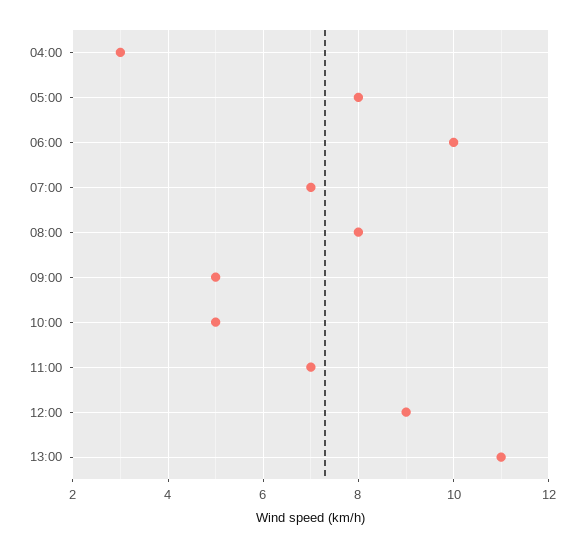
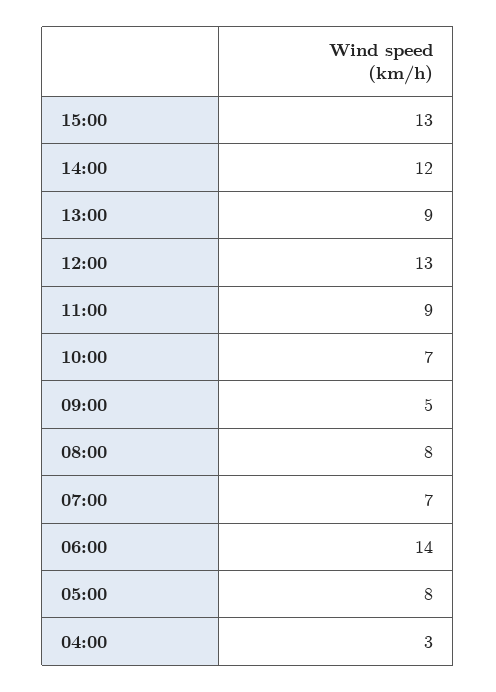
06:00: 10 -> 14
10:00: 5 -> 7
11:00: 7 -> 9
12:00: 9 -> 13
13:00: 11 -> 9
15:00: none -> 13
14:00: none -> 12

